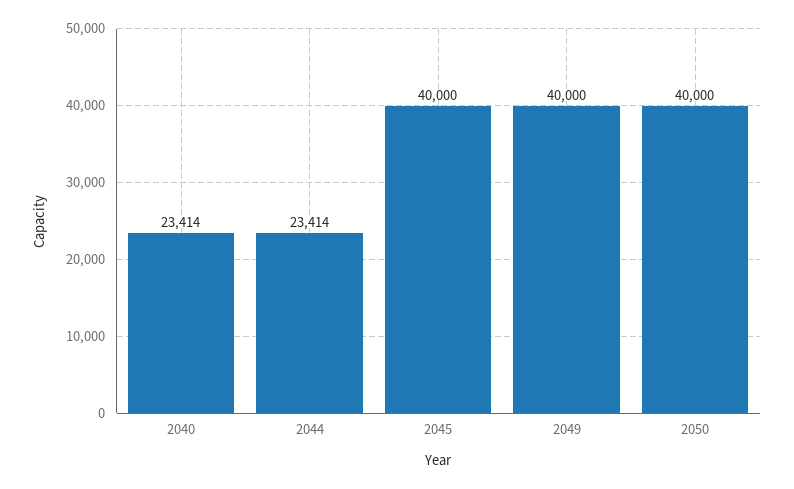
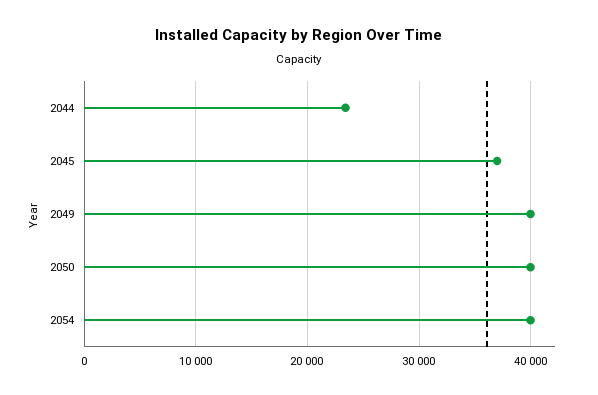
2040: 23414 -> none
2045: 40000 -> 37000
2054: none -> 40000

